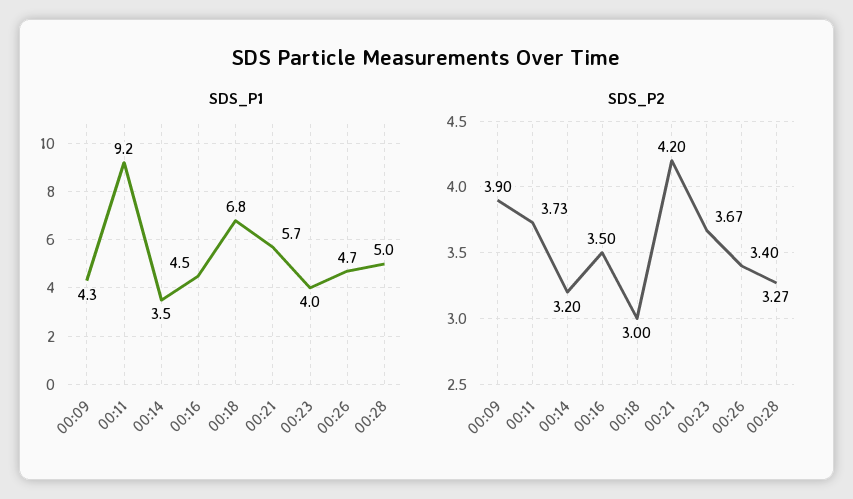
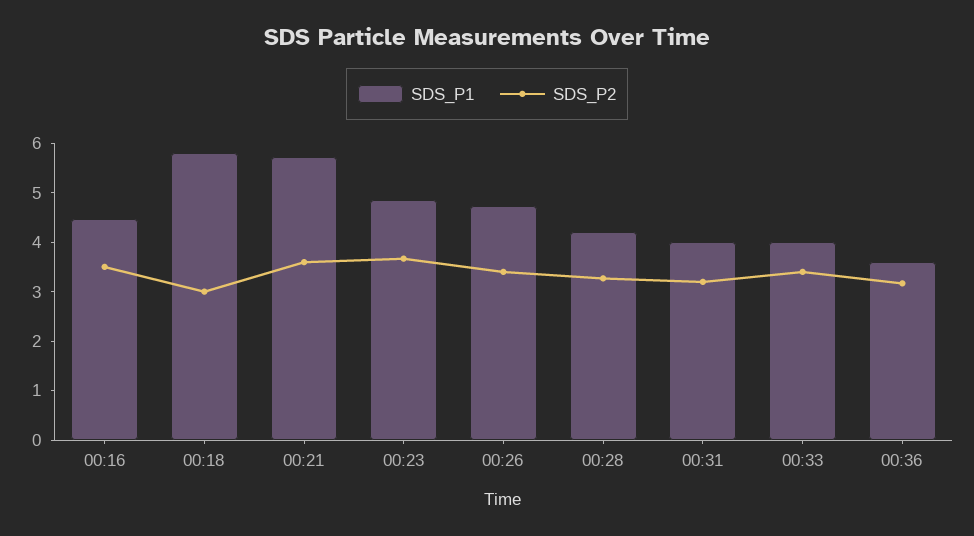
SDS_P1, 00:09: 4.3 -> none
SDS_P1, 00:11: 9.2 -> none
SDS_P1, 00:14: 3.5 -> none
SDS_P1, 00:18: 6.8 -> 5.8
SDS_P1, 00:23: 4 -> 4.8
SDS_P1, 00:28: 5 -> 4.2
SDS_P2, 00:09: 3.9 -> none
SDS_P2, 00:11: 3.73 -> none
SDS_P2, 00:14: 3.2 -> none
SDS_P2, 00:21: 4.2 -> 3.6
SDS_P1, 00:31: none -> 4
SDS_P2, 00:31: none -> 3.2
SDS_P1, 00:33: none -> 4
SDS_P2, 00:33: none -> 3.4
SDS_P1, 00:36: none -> 3.6
SDS_P2, 00:36: none -> 3.2

